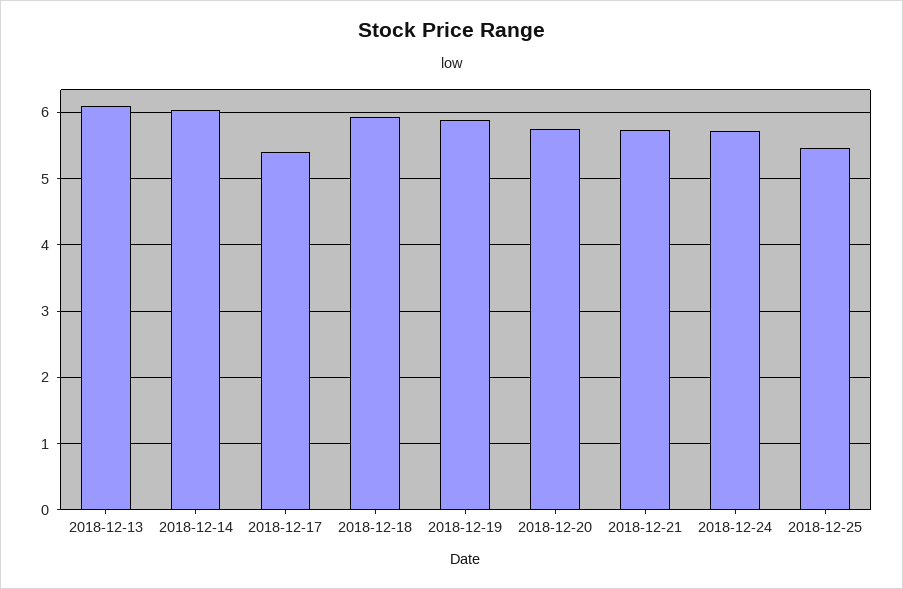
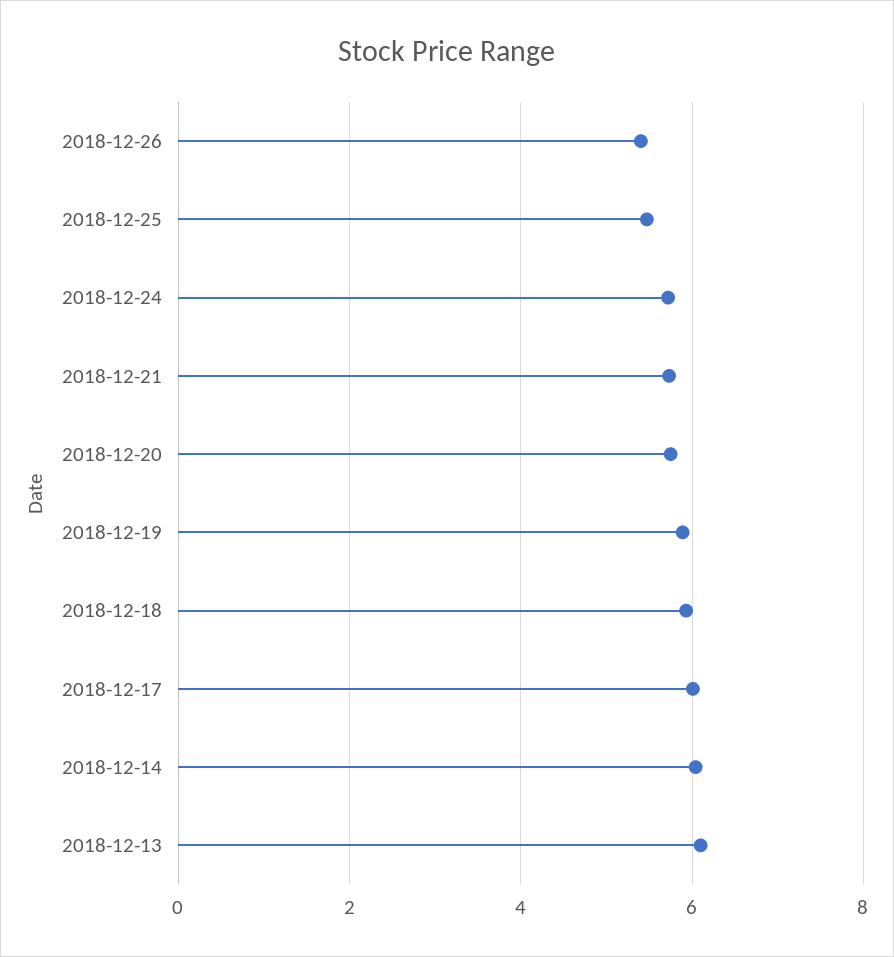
2018-12-17: 5.4 -> 6
2018-12-26: none -> 5.4

